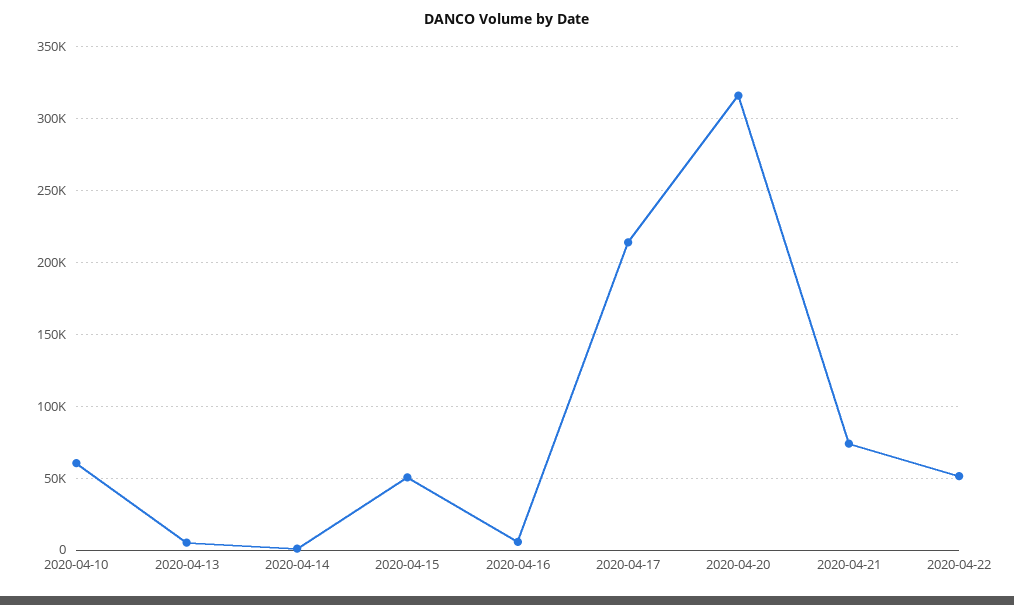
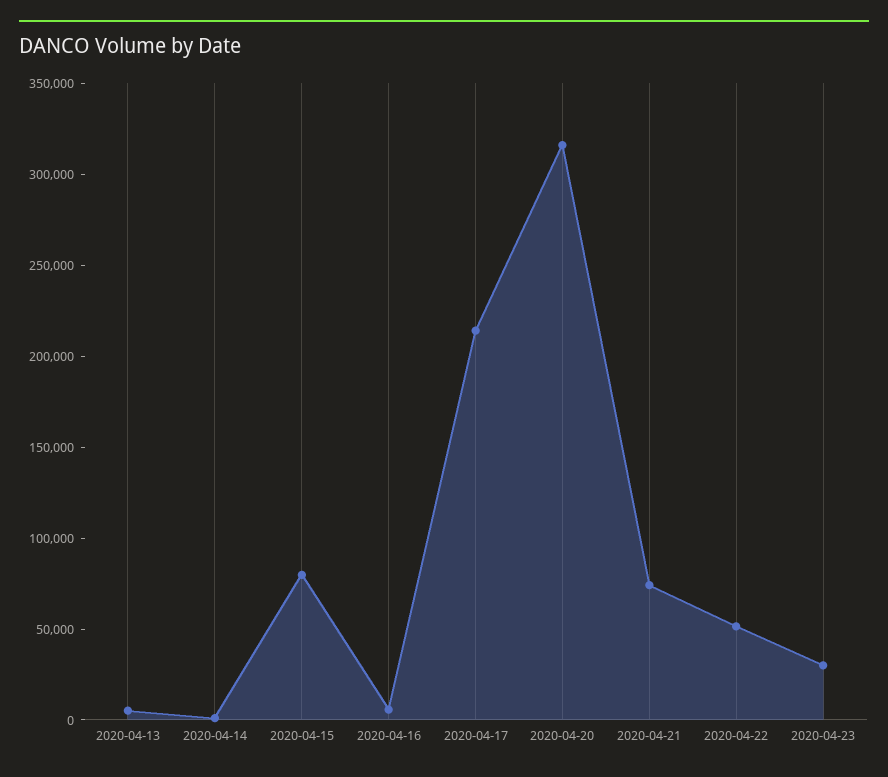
2020-04-10: 60000 -> none
2020-04-15: 50000 -> 80000
2020-04-23: none -> 30000

